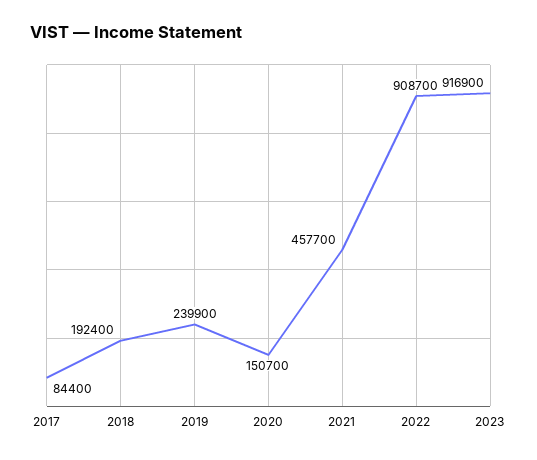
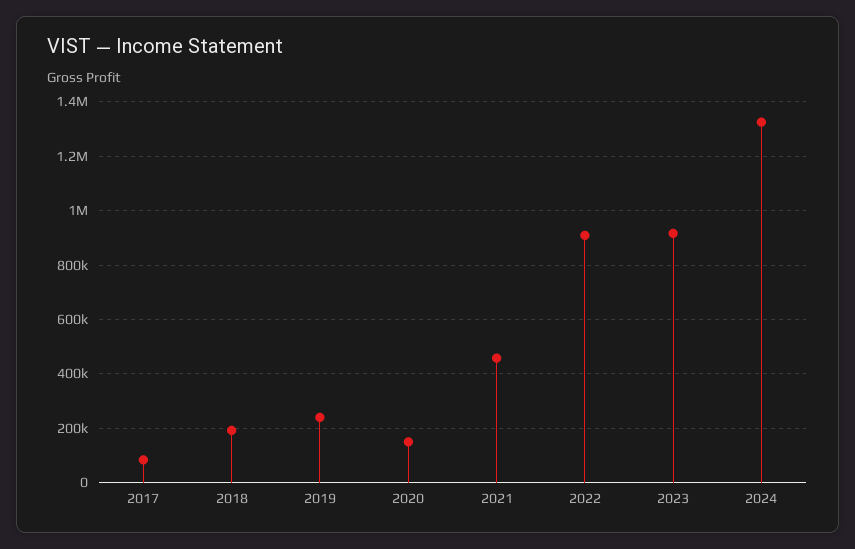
2024: none -> 1325000

